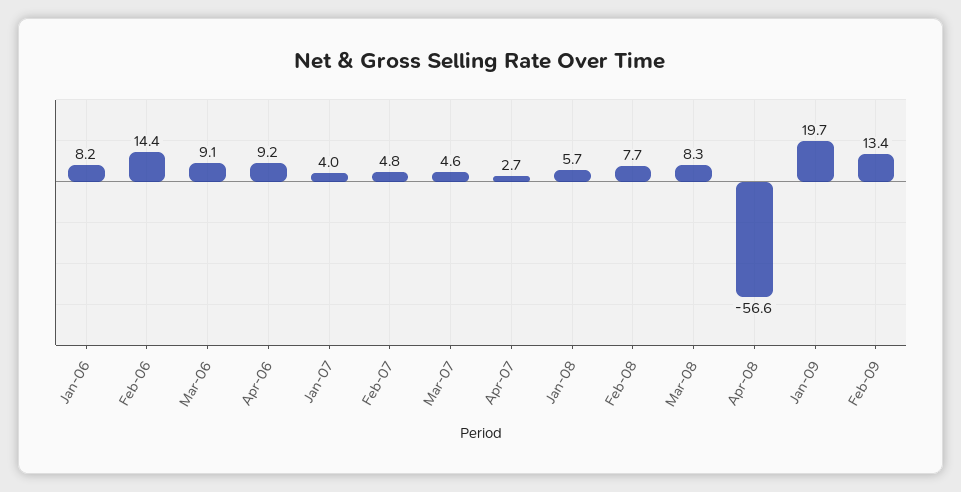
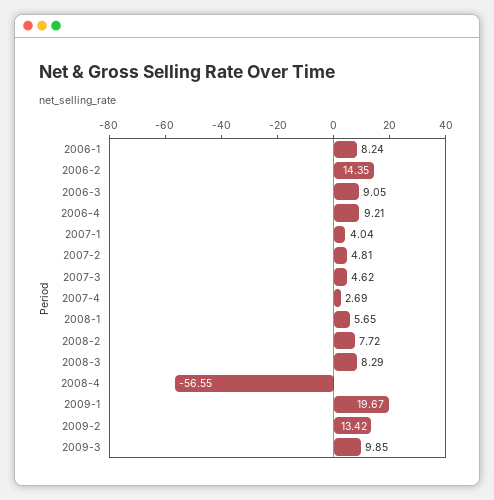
2009-3: none -> 9.85

